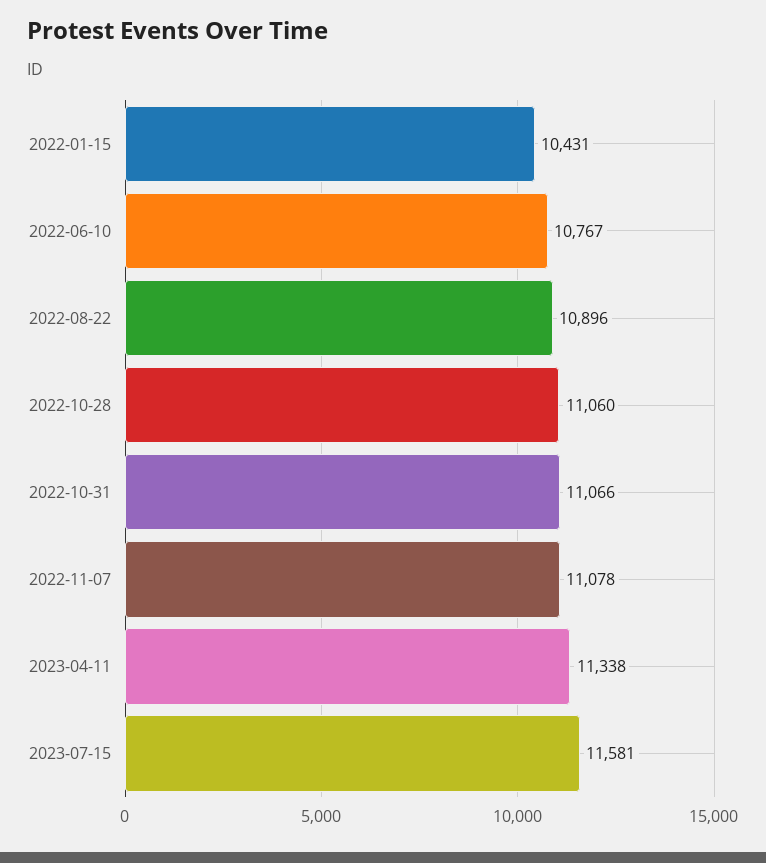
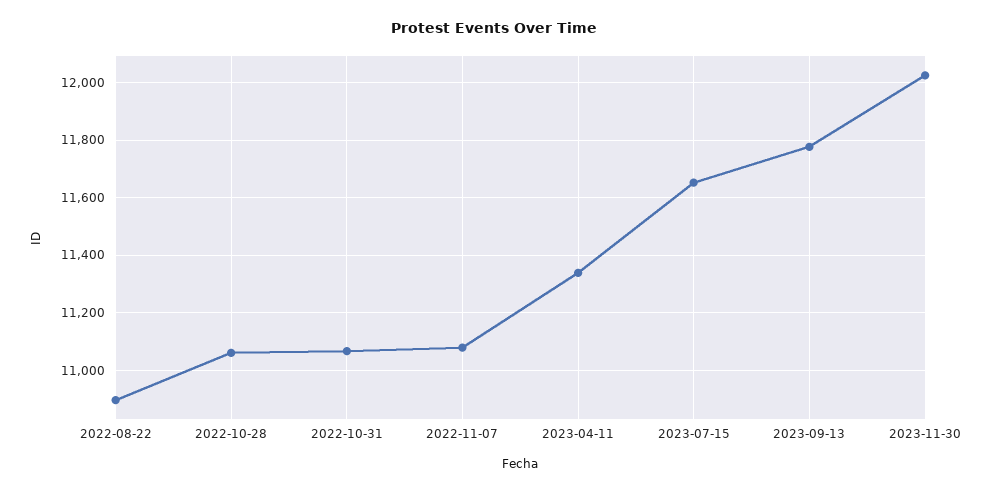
2022-01-15: 10431 -> none
2022-06-10: 10767 -> none
2023-07-15: 11581 -> 11650
2023-09-13: none -> 11775
2023-11-30: none -> 12025

